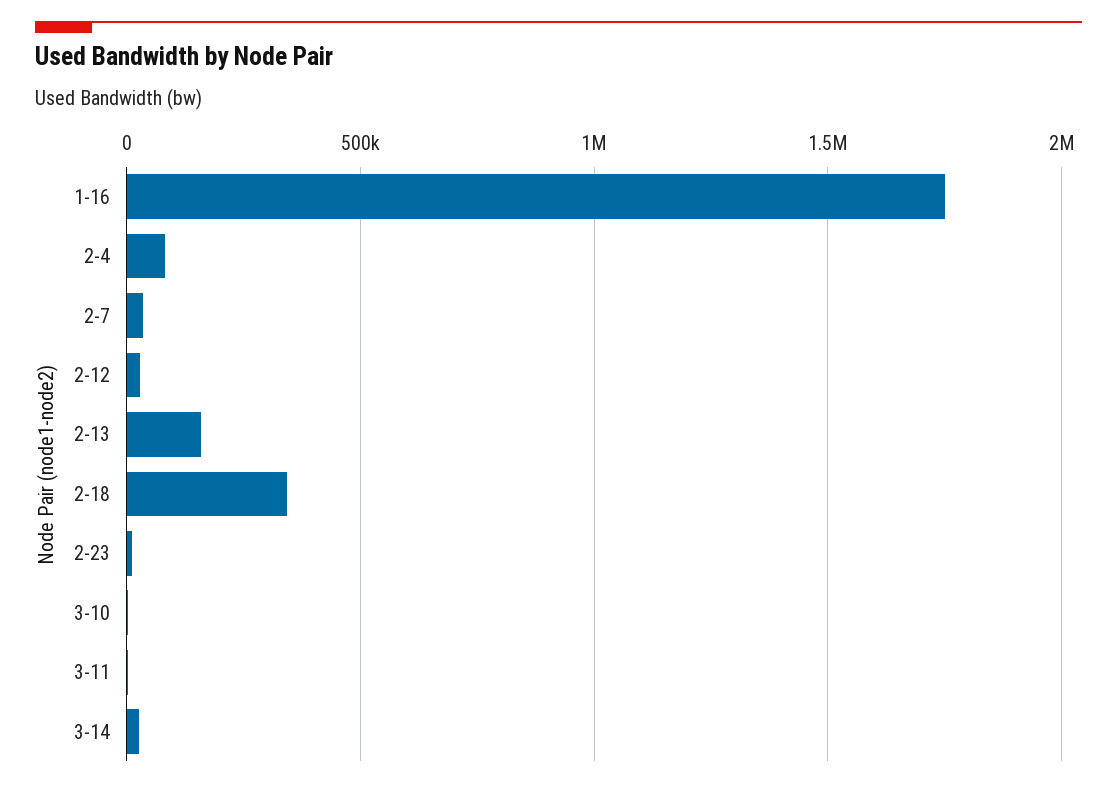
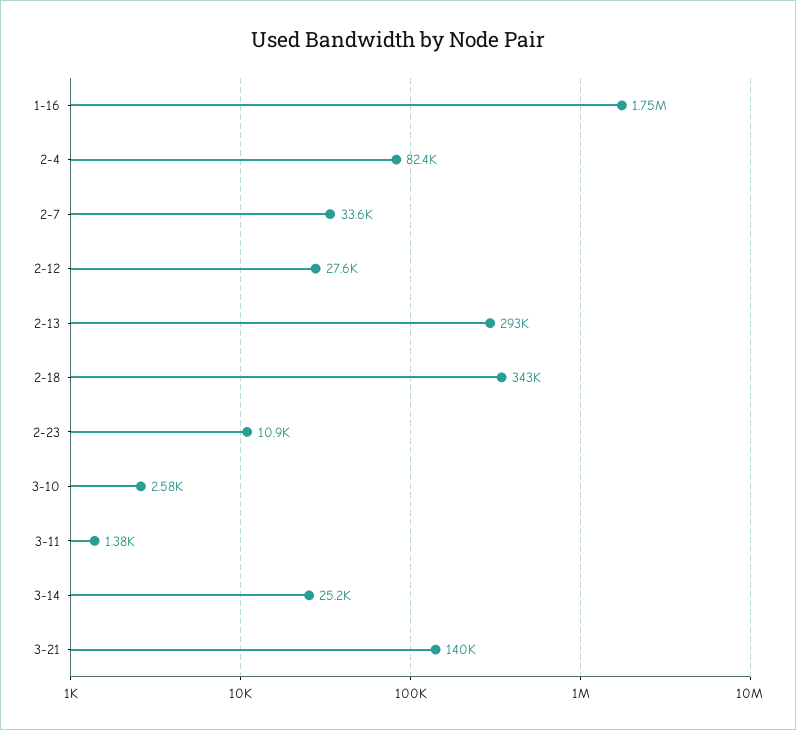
2-13: 150000 -> 293000
3-21: none -> 140000

